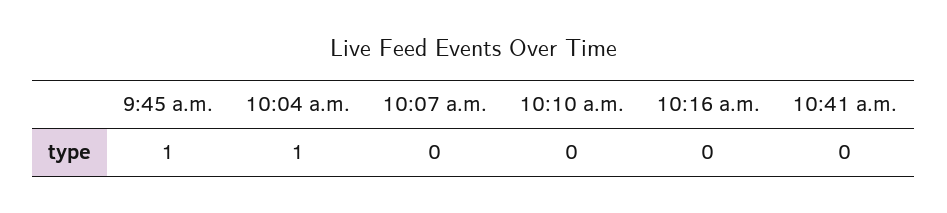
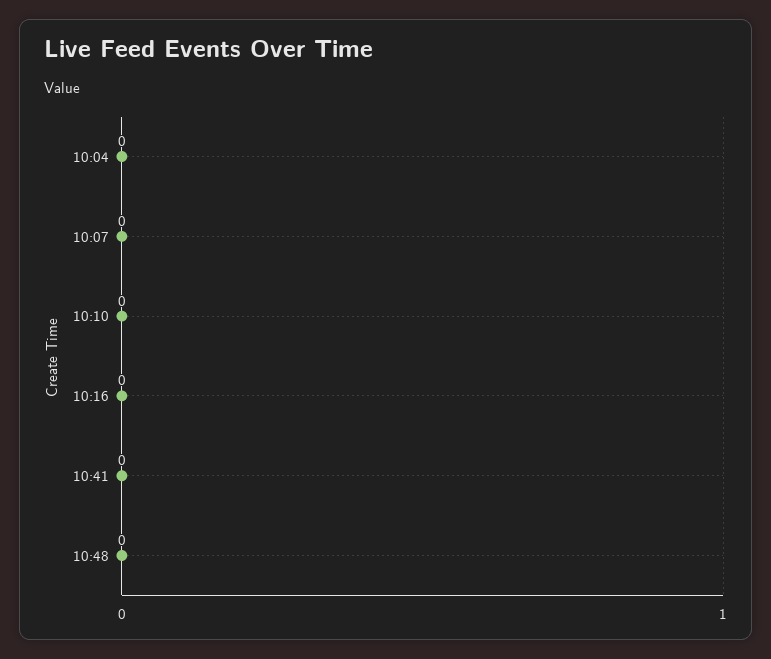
9:45 a.m.: 1 -> none
10:04 a.m.: 1 -> 0
10:48: none -> 0

